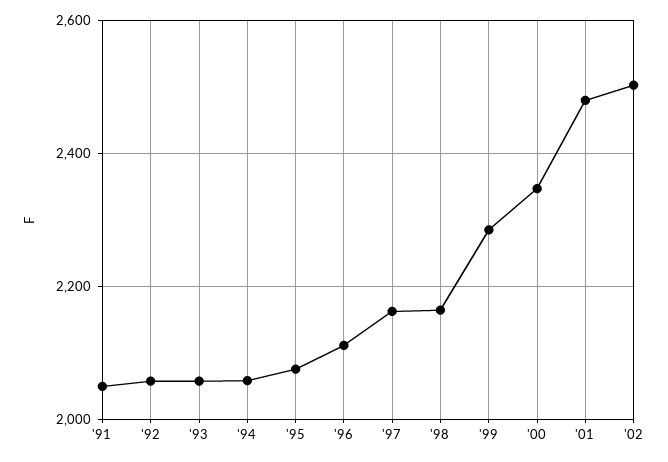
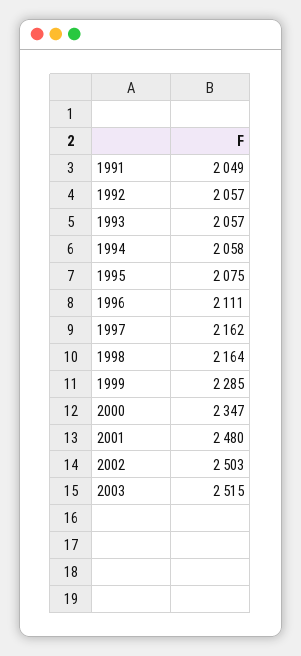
2003: none -> 2515

